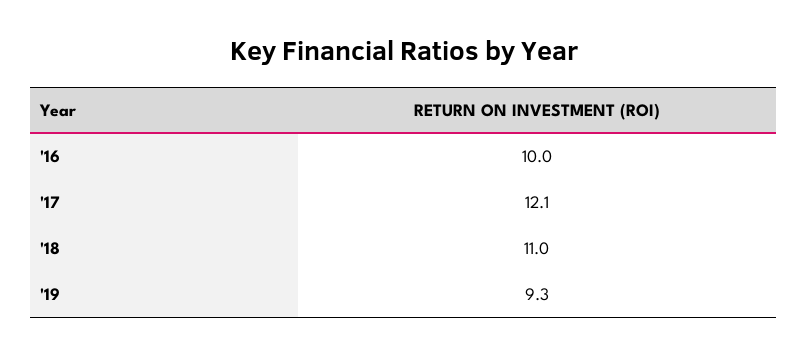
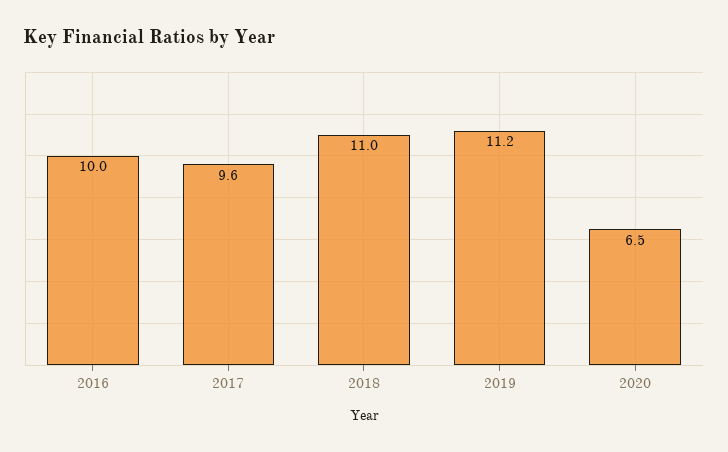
'17: 12.1 -> 9.6
'19: 9.3 -> 11.2
2020: none -> 6.5

